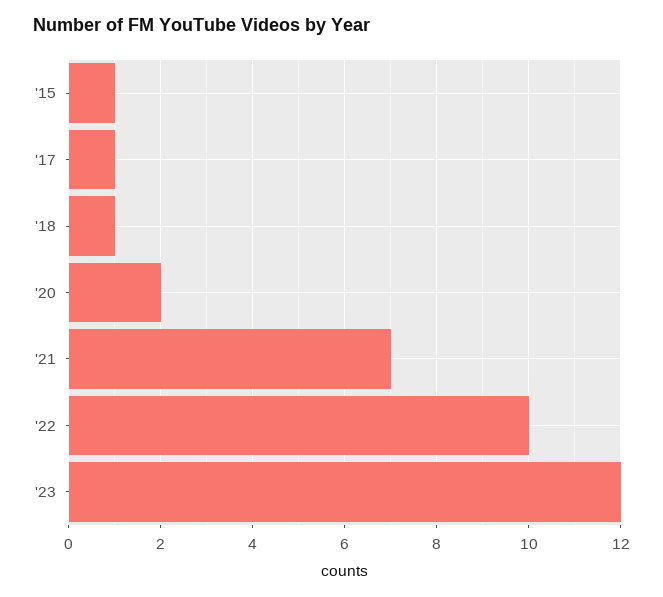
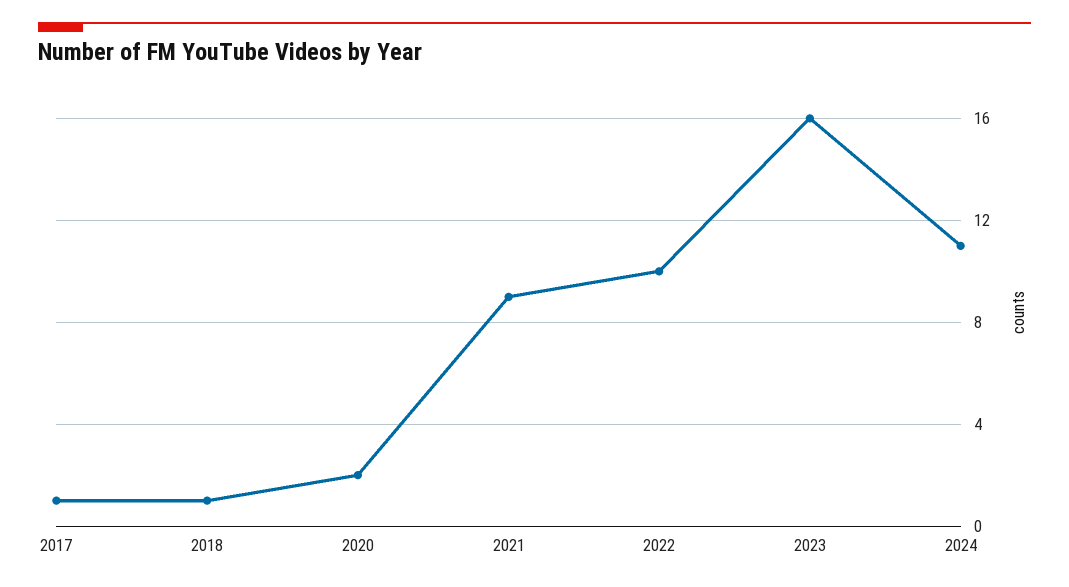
'15: 1 -> none
'21: 7 -> 9
'23: 12 -> 16
2024: none -> 11

